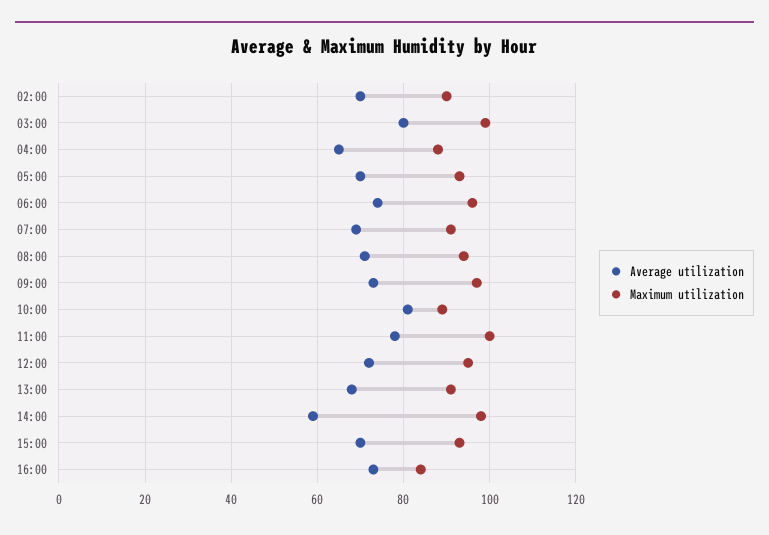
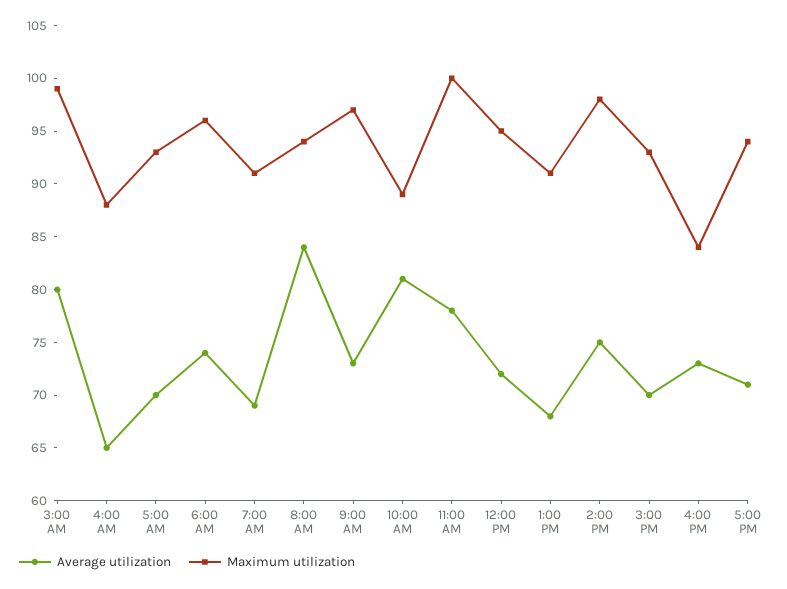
Average utilization, 02:00: 70 -> none
Maximum utilization, 02:00: 90 -> none
Average utilization, 08:00: 70 -> 84
Average utilization, 14:00: 60 -> 75
Average utilization, 5:00 PM: none -> 71
Maximum utilization, 5:00 PM: none -> 94

